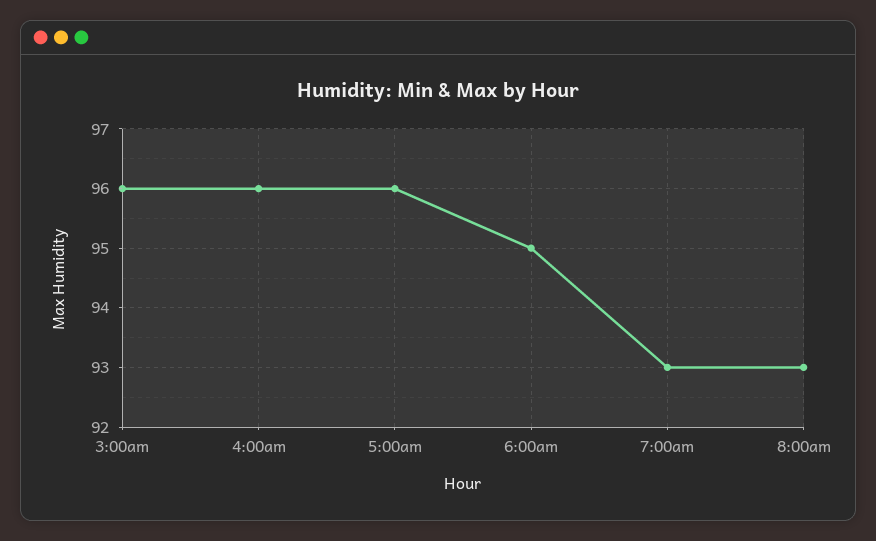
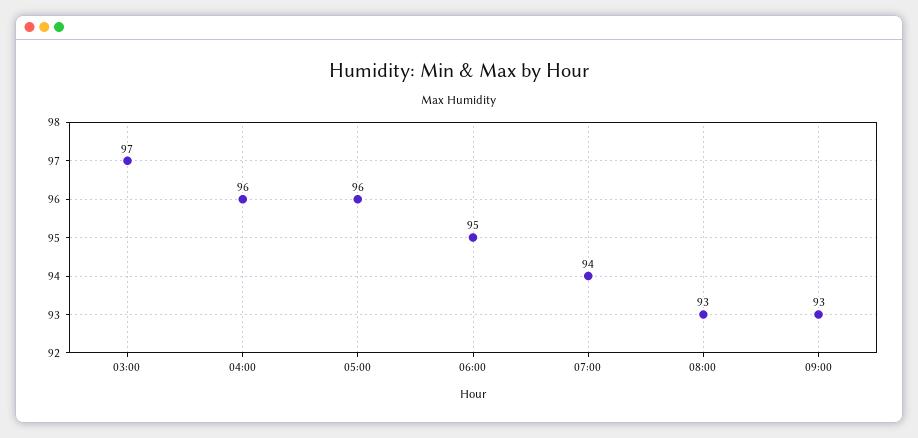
3:00am: 96 -> 97
7:00am: 93 -> 94
09:00: none -> 93

